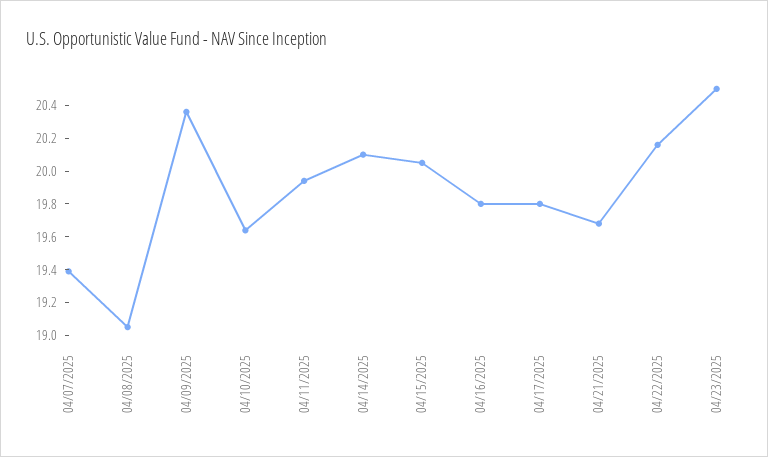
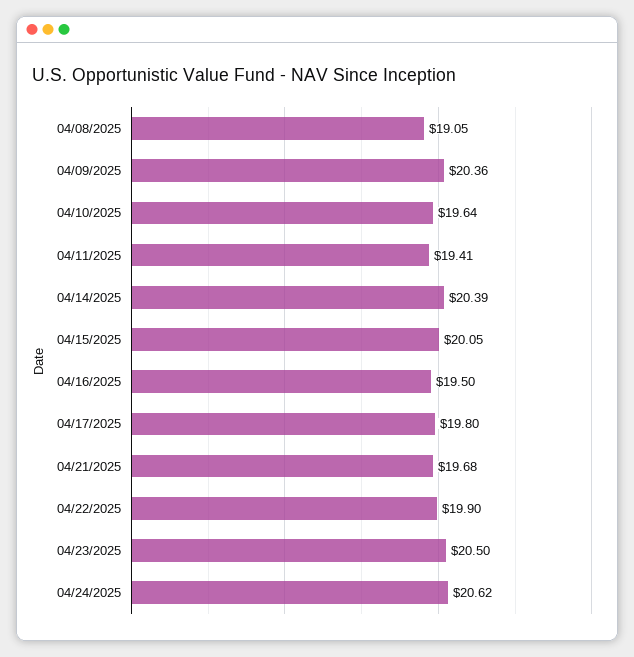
04/07/2025: 19.4 -> none
04/11/2025: 19.95 -> 19.41
04/14/2025: 20.1 -> 20.39
04/16/2025: 19.8 -> 19.5
04/22/2025: 20.15 -> 19.9
04/24/2025: none -> 20.62

